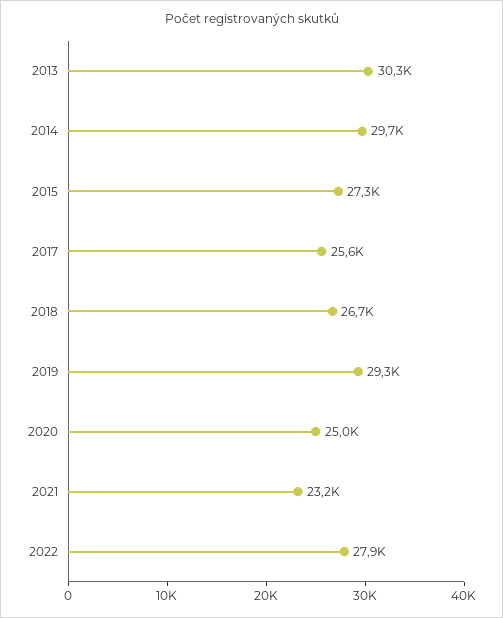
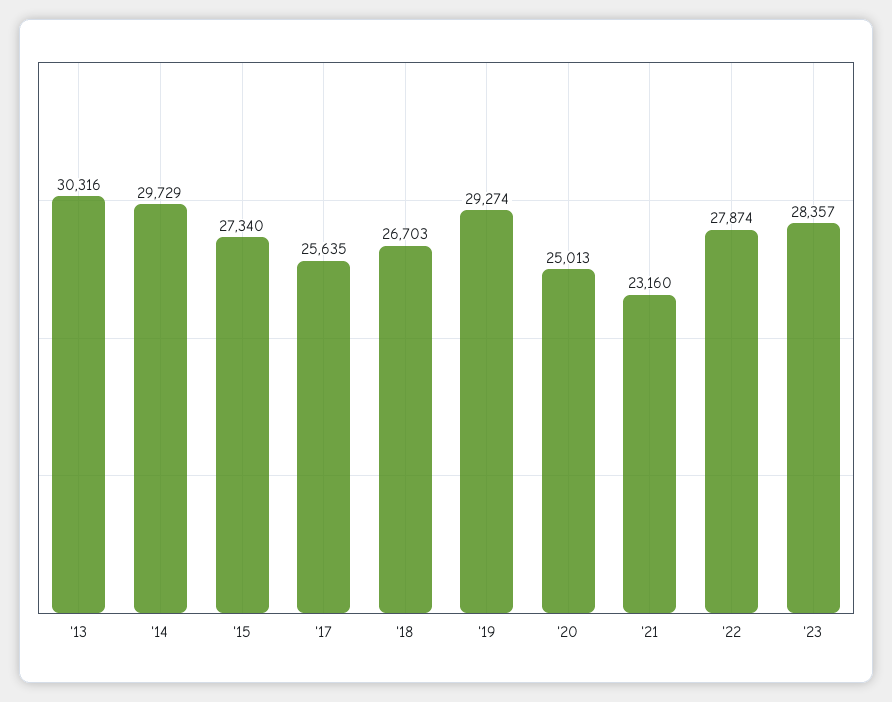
'23: none -> 28357

